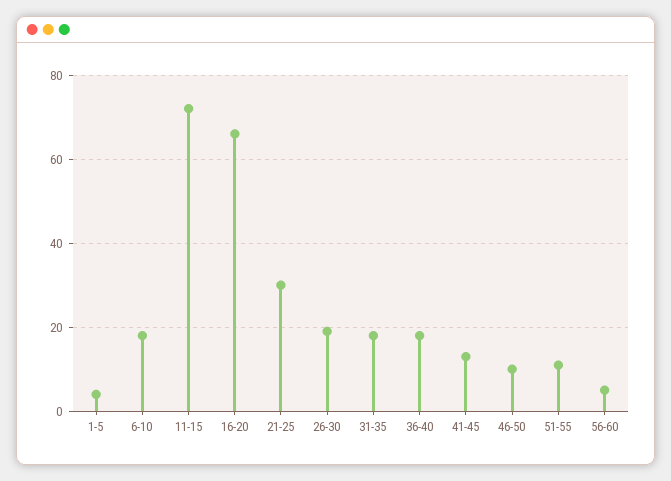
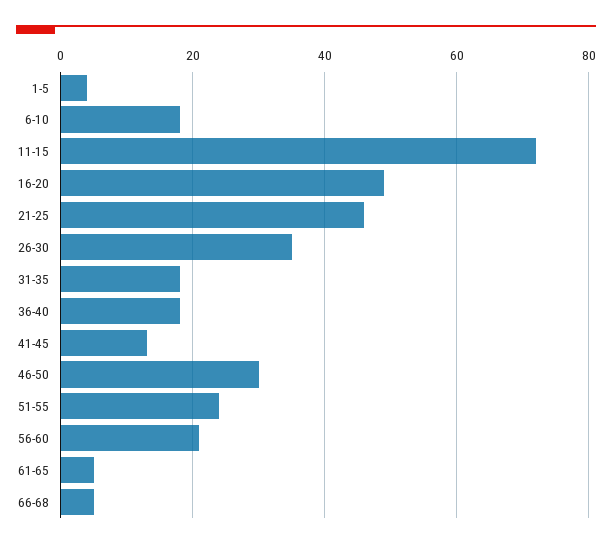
16-20: 65 -> 50
21-25: 30 -> 45
26-30: 20 -> 35
46-50: 10 -> 30
51-55: 10 -> 25
56-60: 5 -> 20
61-65: none -> 5
66-68: none -> 5

